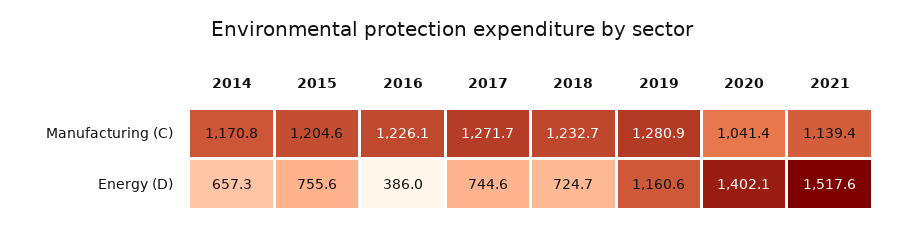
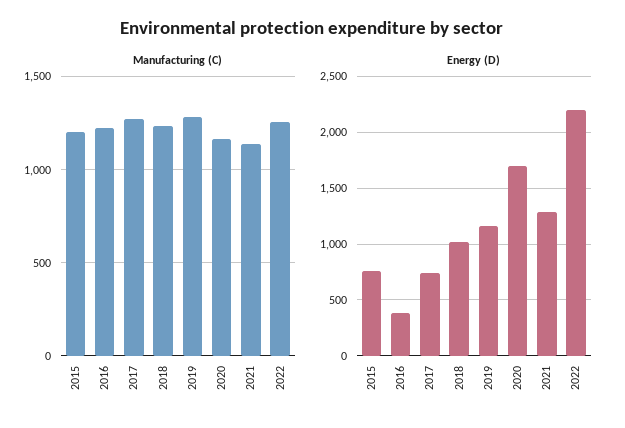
Manufacturing (C), 2014: 1170.8 -> none
Manufacturing (C), 2020: 1041.4 -> 1150
Energy (D), 2014: 657.3 -> none
Energy (D), 2018: 724.7 -> 1000
Energy (D), 2020: 1402.1 -> 1700
Energy (D), 2021: 1517.6 -> 1300
Manufacturing (C), 2022: none -> 1250
Energy (D), 2022: none -> 2200

